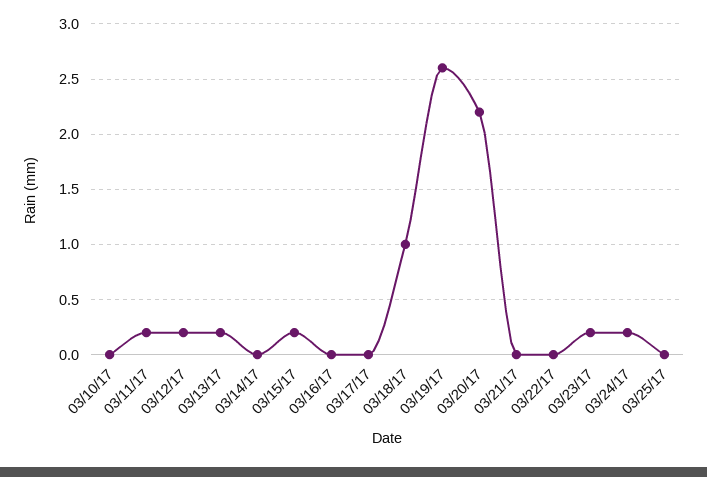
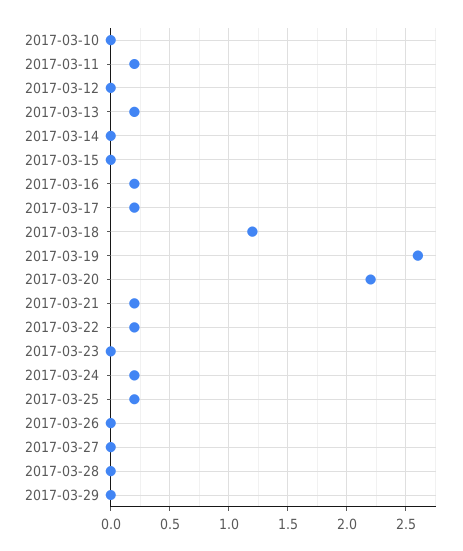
03/12/17: 0.2 -> 0
03/15/17: 0.2 -> 0
03/16/17: 0 -> 0.2
03/17/17: 0 -> 0.2
03/18/17: 1 -> 1.2
03/21/17: 0 -> 0.2
03/22/17: 0 -> 0.2
03/23/17: 0.2 -> 0
03/25/17: 0 -> 0.2
2017-03-26: none -> 0
2017-03-27: none -> 0
2017-03-28: none -> 0
2017-03-29: none -> 0

